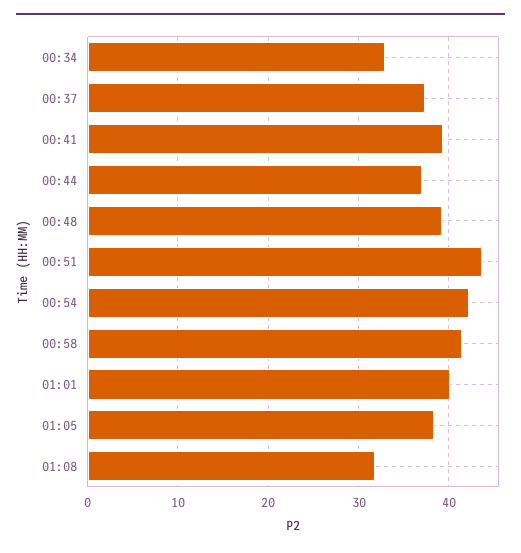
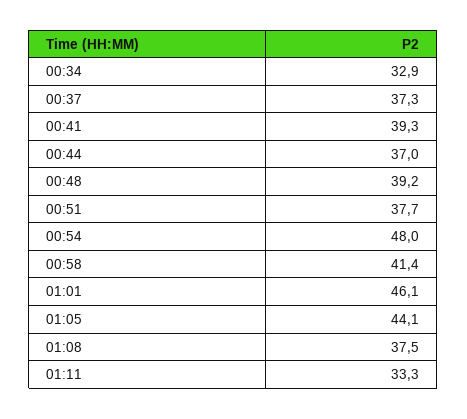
00:51: 44 -> 37.7
00:54: 42 -> 48
01:01: 40 -> 46.1
01:05: 38 -> 44.1
01:08: 32 -> 37.5
01:11: none -> 33.3

